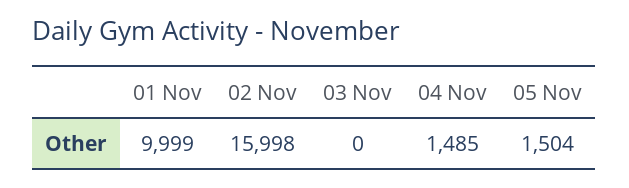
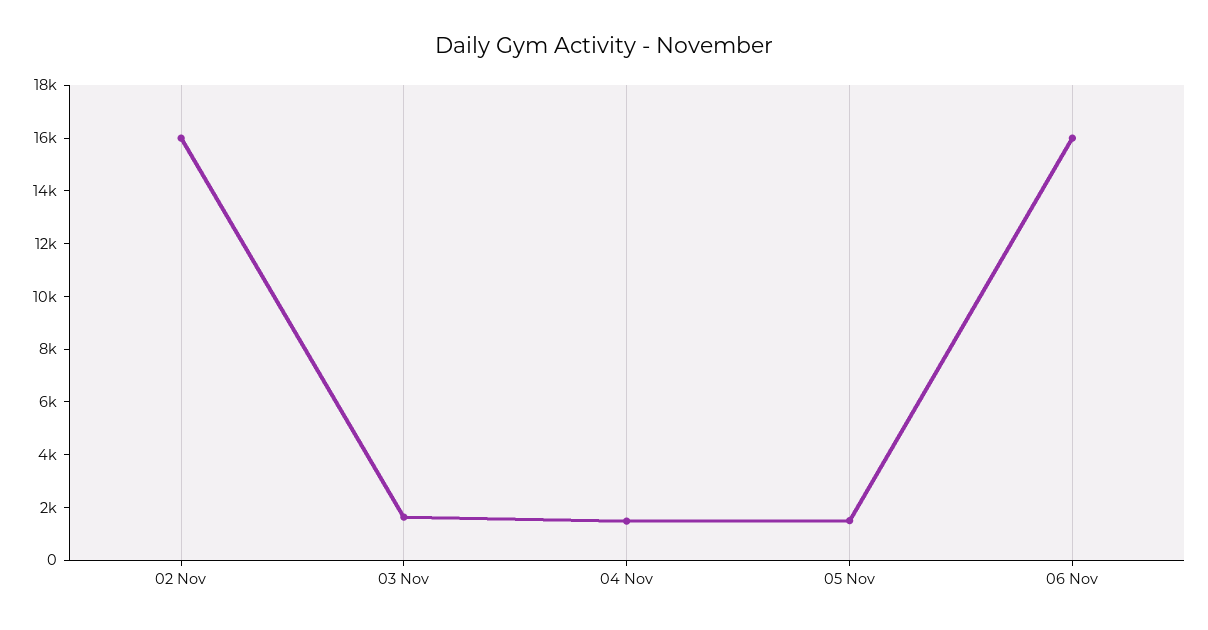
01 Nov: 9999 -> none
03 Nov: 0 -> 1500
06 Nov: none -> 16000

